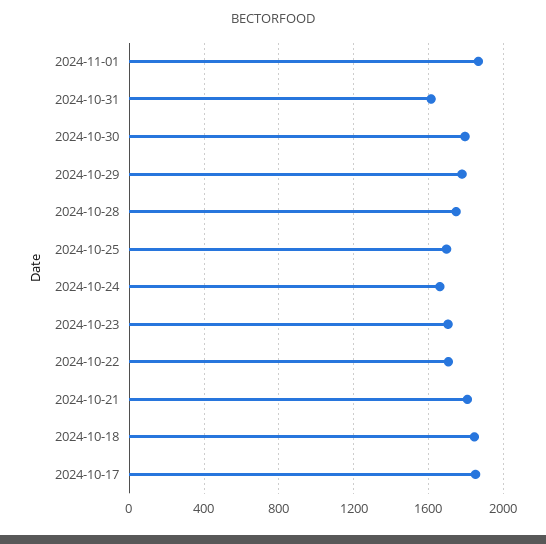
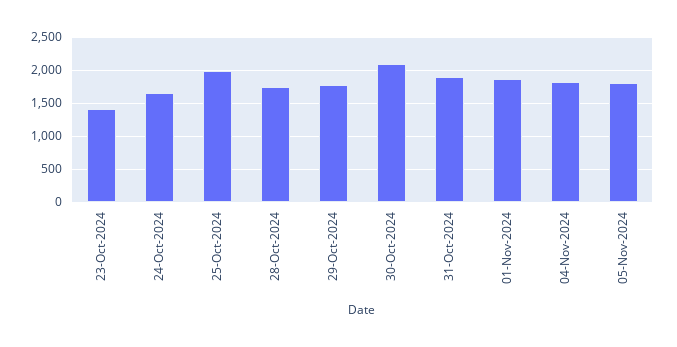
2024-10-31: 1600 -> 1900
2024-10-30: 1800 -> 2100
2024-10-25: 1700 -> 2000
2024-10-23: 1700 -> 1400
2024-10-22: 1700 -> none
2024-10-21: 1800 -> none
2024-10-18: 1850 -> none
2024-10-17: 1850 -> none
04-Nov-2024: none -> 1800
05-Nov-2024: none -> 1800

